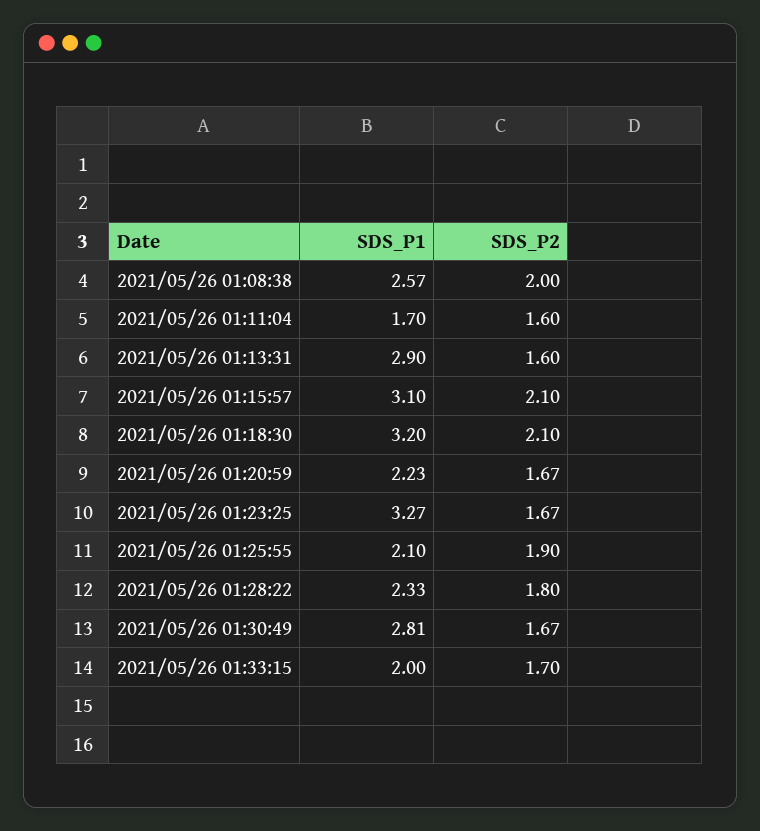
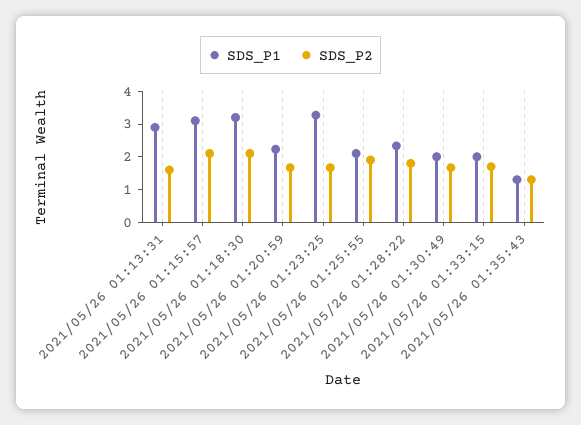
SDS_P1, 2021/05/26 01:08:38: 2.57 -> none
SDS_P2, 2021/05/26 01:08:38: 2 -> none
SDS_P1, 2021/05/26 01:11:04: 1.7 -> none
SDS_P2, 2021/05/26 01:11:04: 1.6 -> none
SDS_P1, 2021/05/26 01:30:49: 2.81 -> 2
SDS_P1, 2021/05/26 01:35:43: none -> 1.25
SDS_P2, 2021/05/26 01:35:43: none -> 1.25

